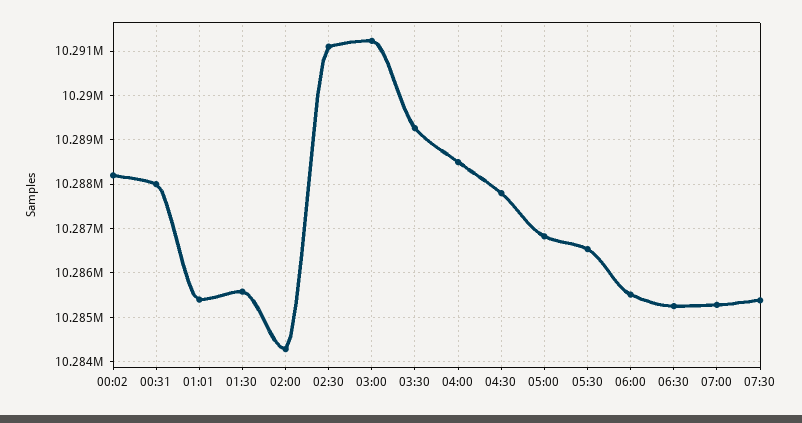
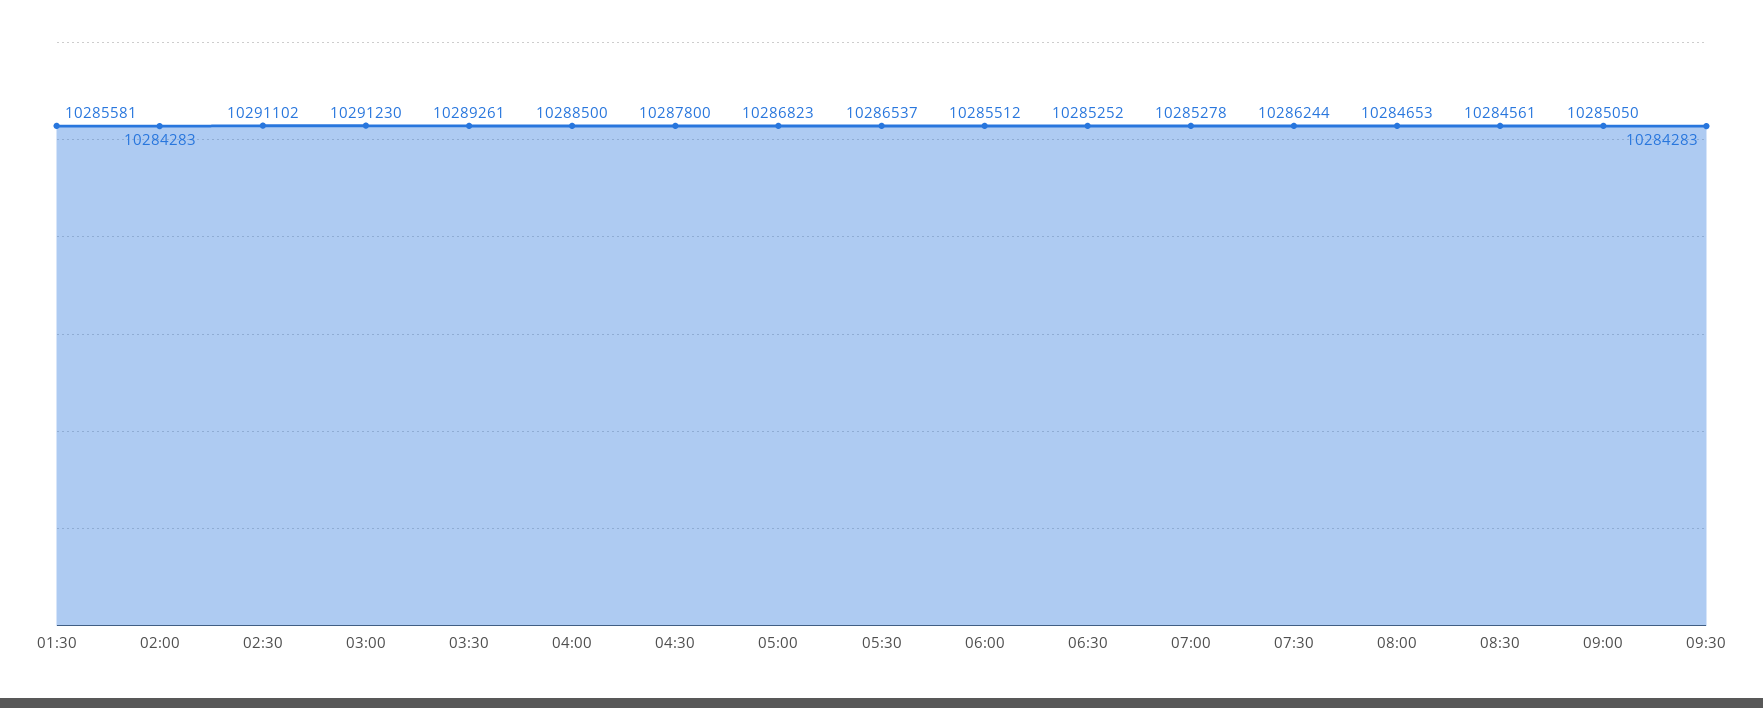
00:02: 10288200 -> none
00:31: 10288000 -> none
01:01: 10285400 -> none
07:30: 10285400 -> 10286244
08:00: none -> 10284653
08:30: none -> 10284561
09:00: none -> 10285050
09:30: none -> 10284283

